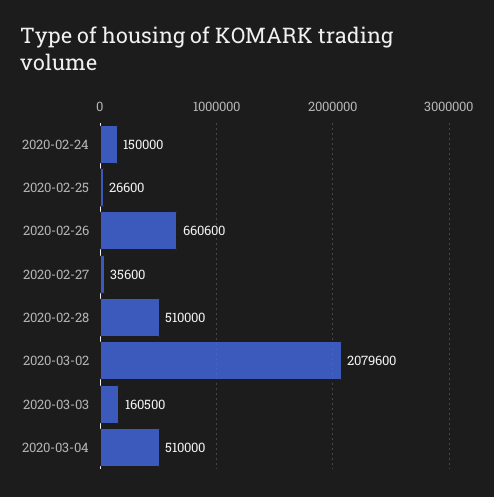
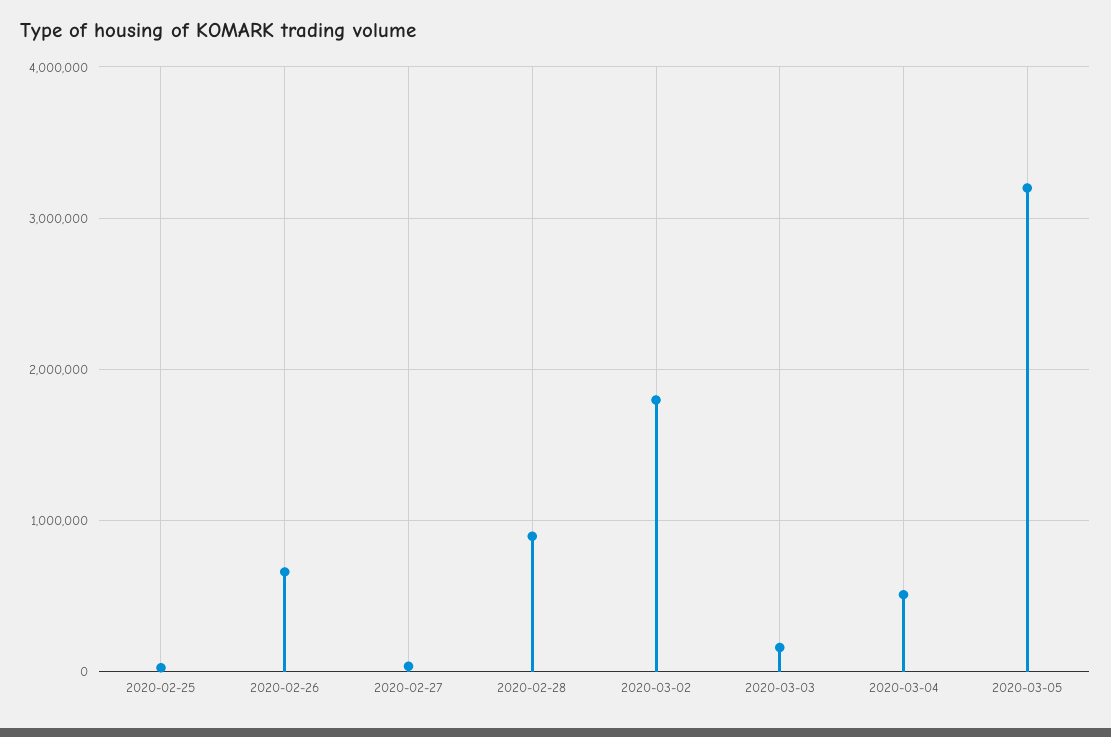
2020-02-24: 150000 -> none
2020-02-28: 510000 -> 900000
2020-03-02: 2079600 -> 1800000
2020-03-05: none -> 3200000

